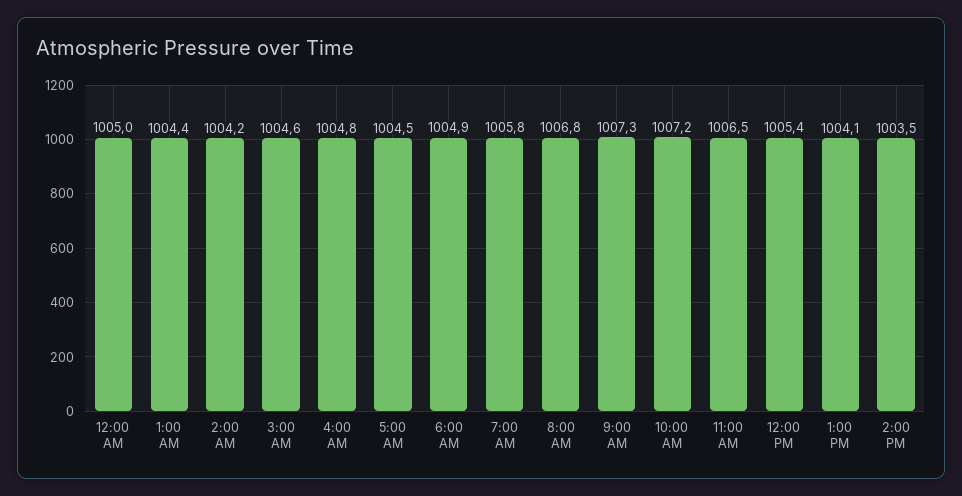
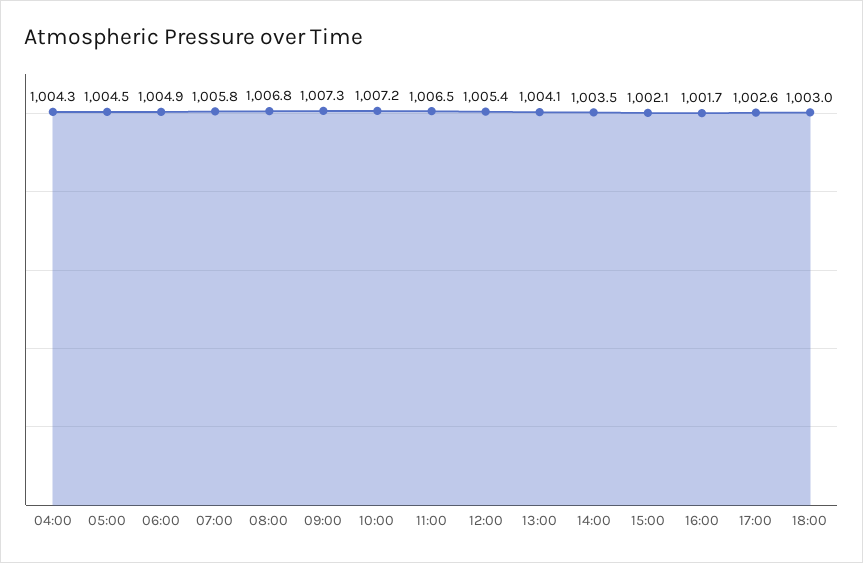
12:00 AM: 1005 -> none
1:00 AM: 1004.4 -> none
2:00 AM: 1004.2 -> none
3:00 AM: 1004.6 -> none
4:00 AM: 1004.8 -> 1004.3
15:00: none -> 1002.1
16:00: none -> 1001.7
17:00: none -> 1002.6
18:00: none -> 1003

